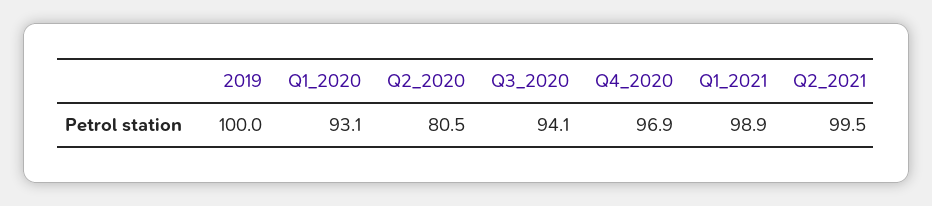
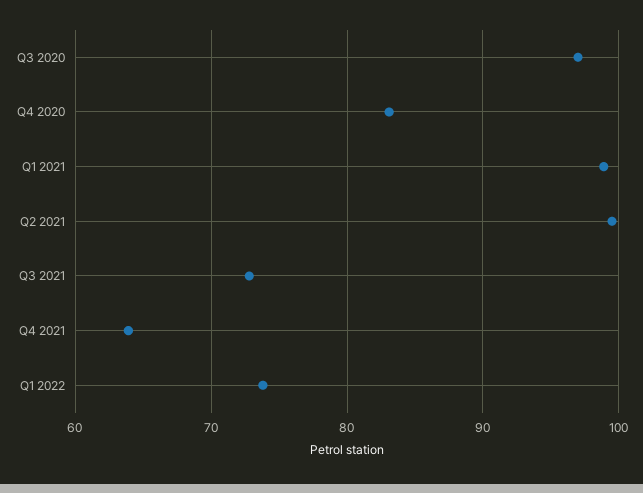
2019: 100 -> none
Q1_2020: 93.1 -> none
Q2_2020: 80.5 -> none
Q3_2020: 94.1 -> 97
Q4_2020: 96.9 -> 83
Q3 2021: none -> 73
Q4 2021: none -> 64
Q1 2022: none -> 74

